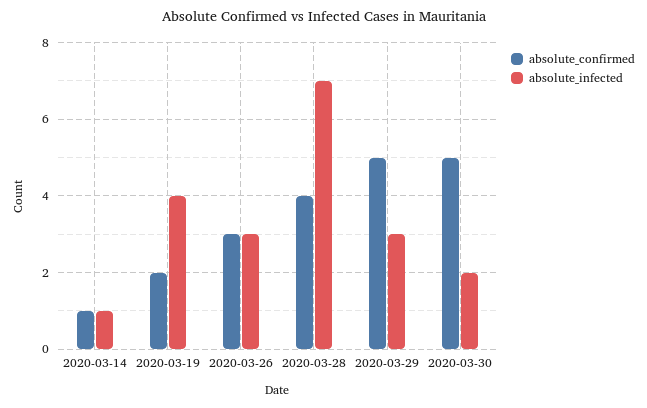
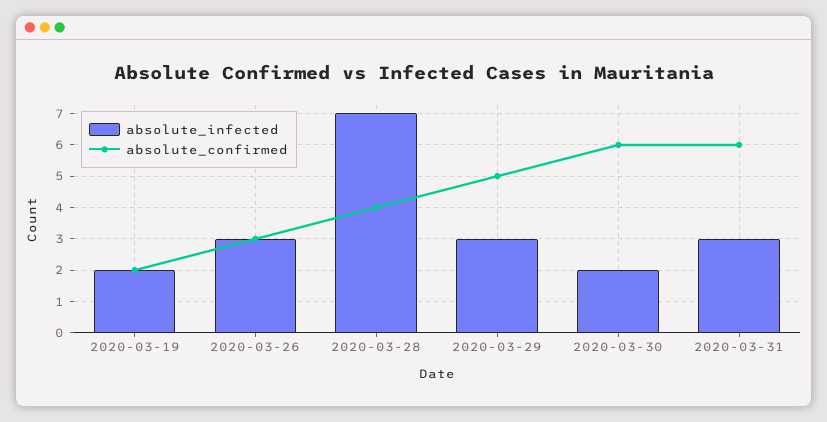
absolute_confirmed, 2020-03-14: 1 -> none
absolute_infected, 2020-03-14: 1 -> none
absolute_infected, 2020-03-19: 4 -> 2
absolute_confirmed, 2020-03-30: 5 -> 6
absolute_infected, 2020-03-31: none -> 3
absolute_confirmed, 2020-03-31: none -> 6

